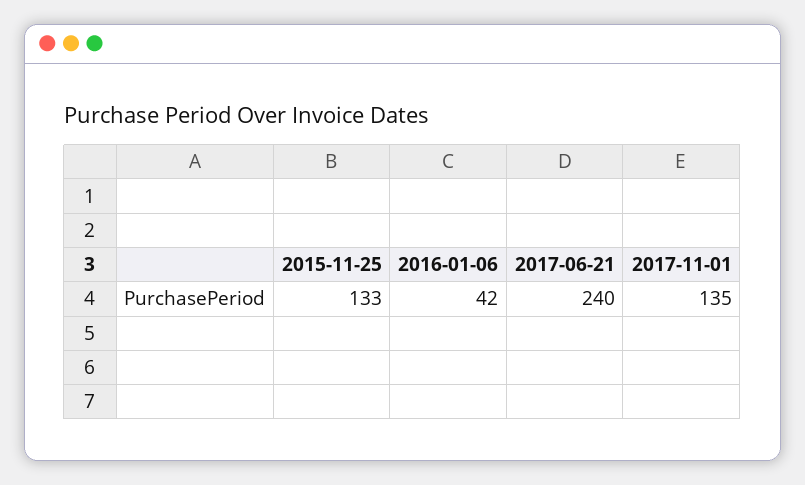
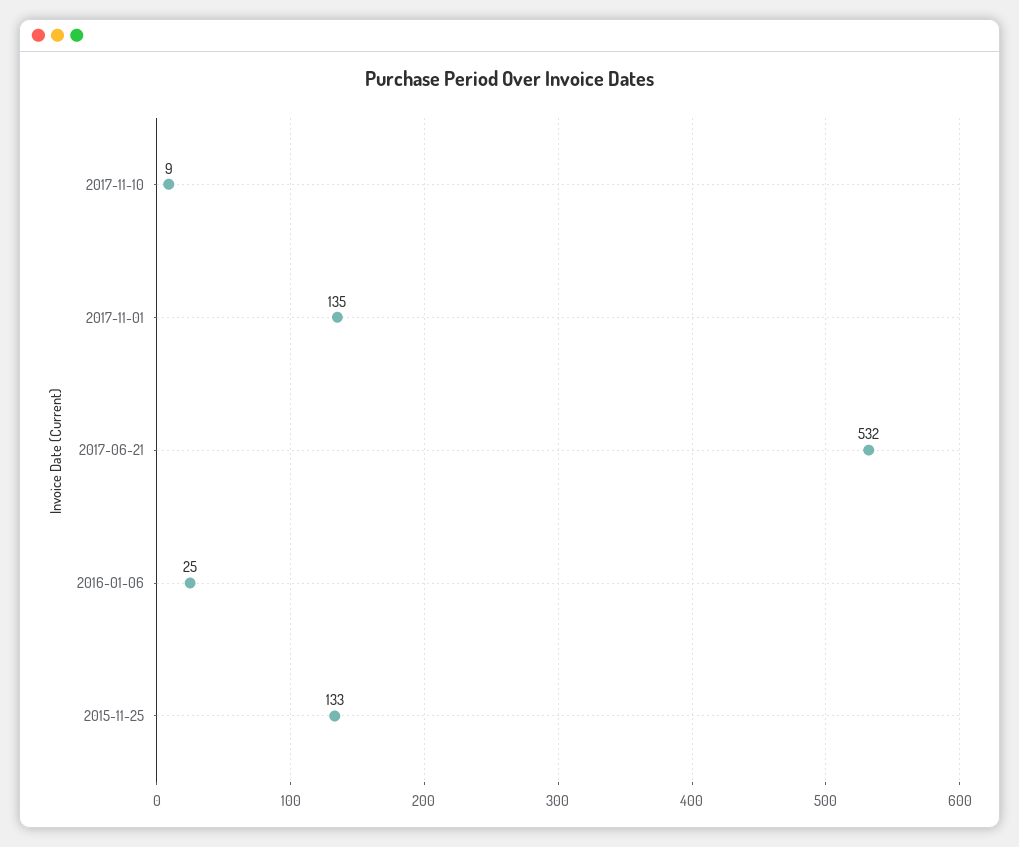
2016-01-06: 42 -> 25
2017-06-21: 240 -> 532
2017-11-10: none -> 9

